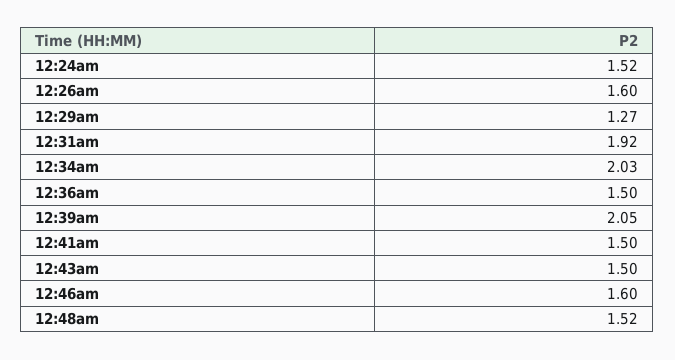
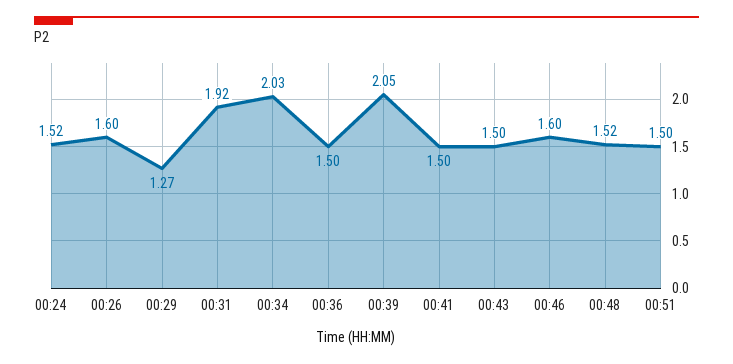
00:51: none -> 1.5

